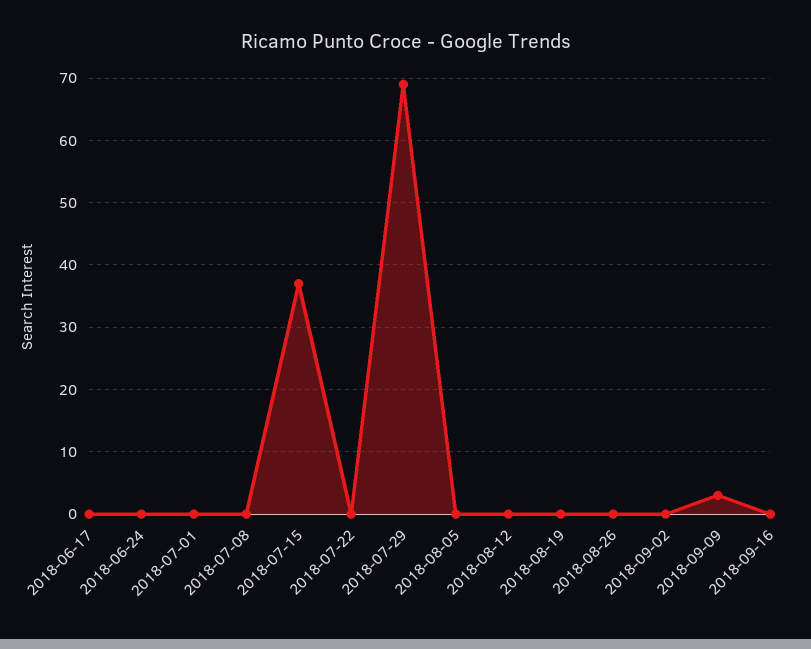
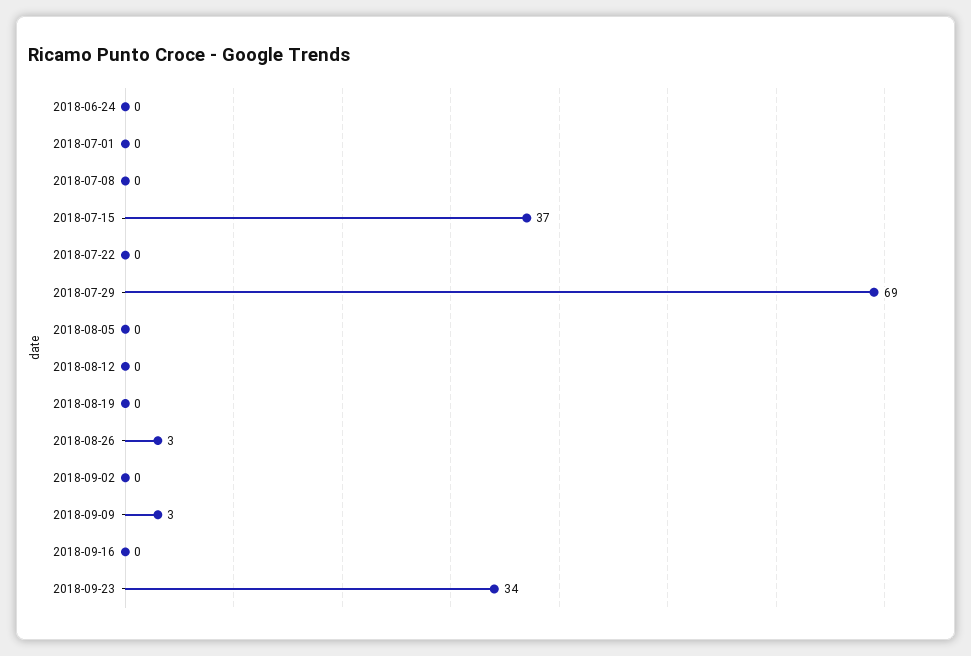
2018-06-17: 0 -> none
2018-08-26: 0 -> 3
2018-09-23: none -> 34

